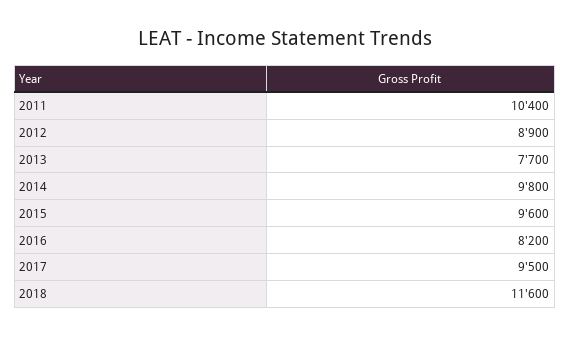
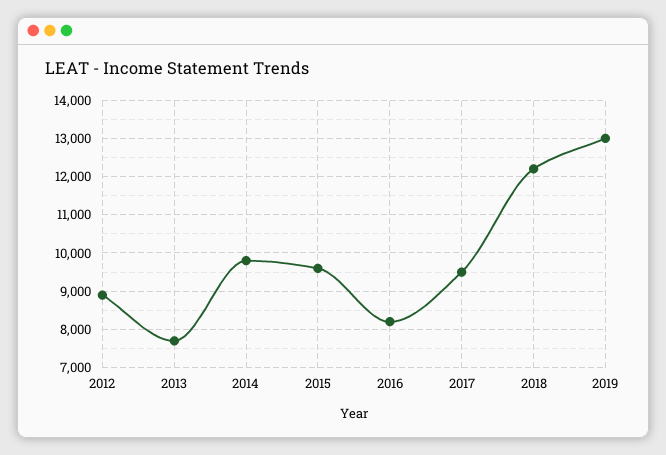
2011: 10400 -> none
2018: 11600 -> 12200
2019: none -> 13000

